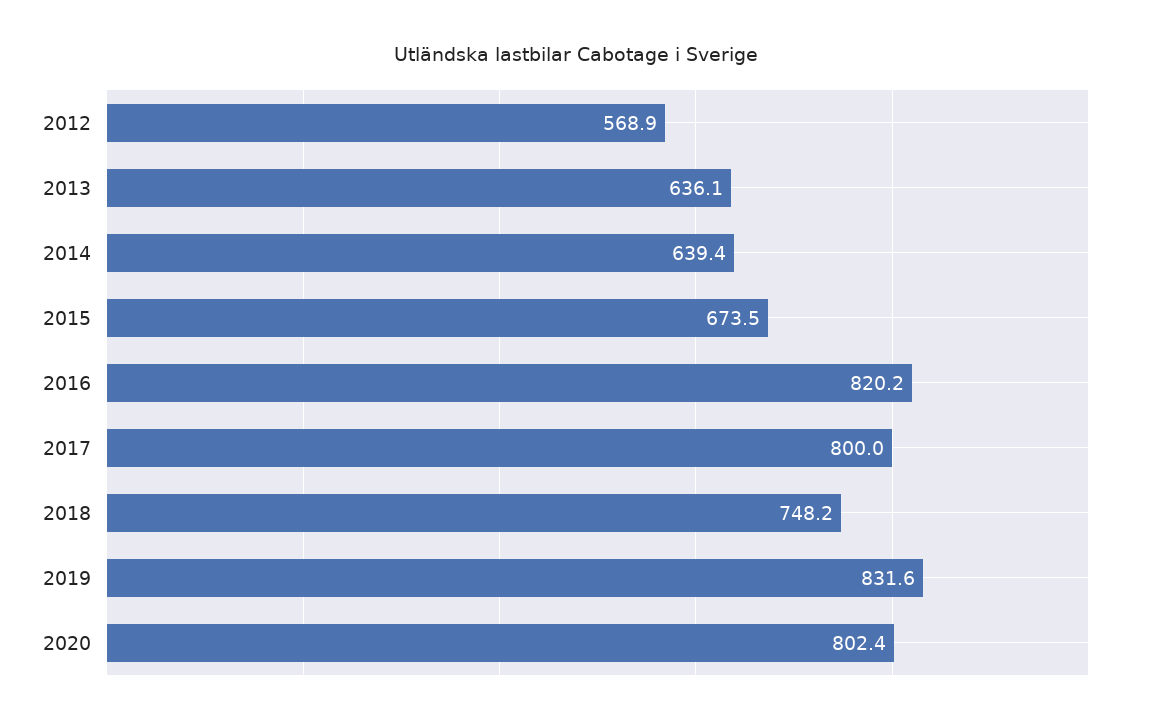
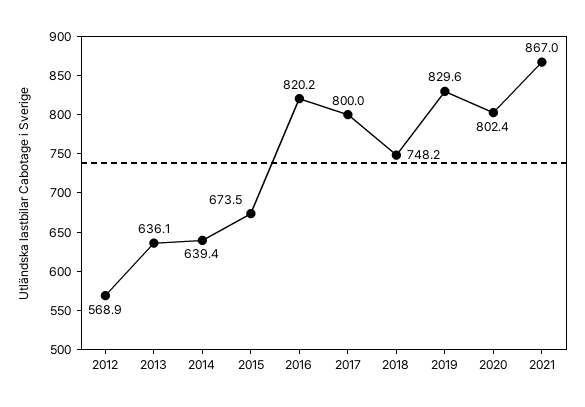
2019: 831.6 -> 829.6
2021: none -> 867

